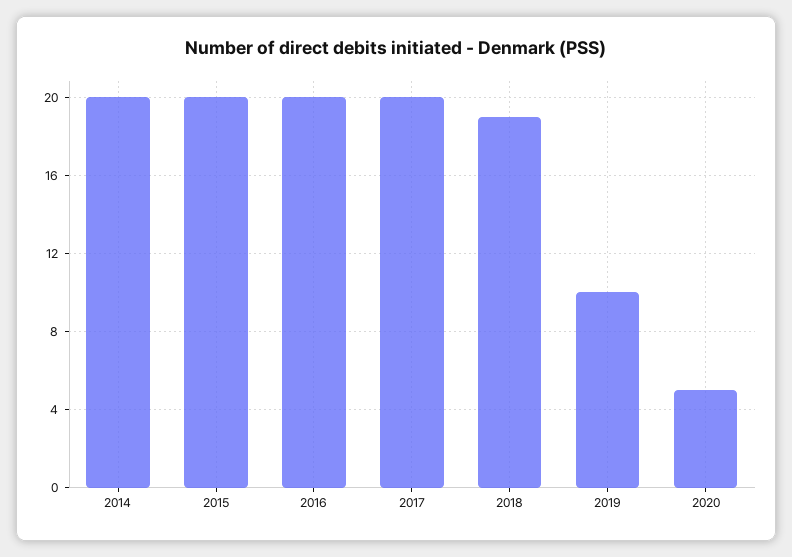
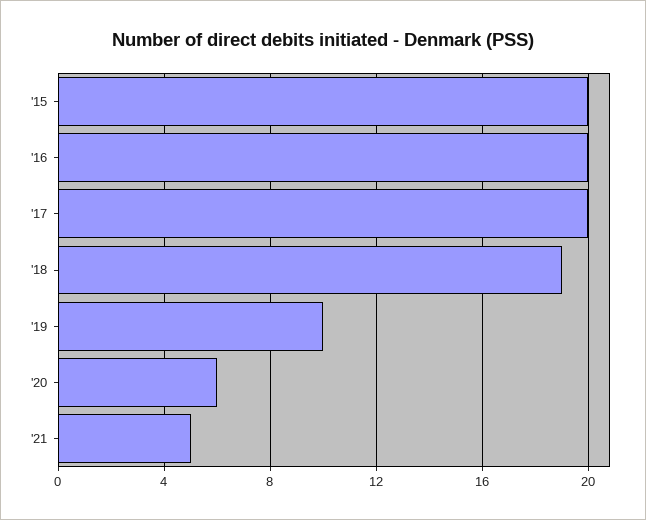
2014: 20 -> none
2020: 5 -> 6
'21: none -> 5

